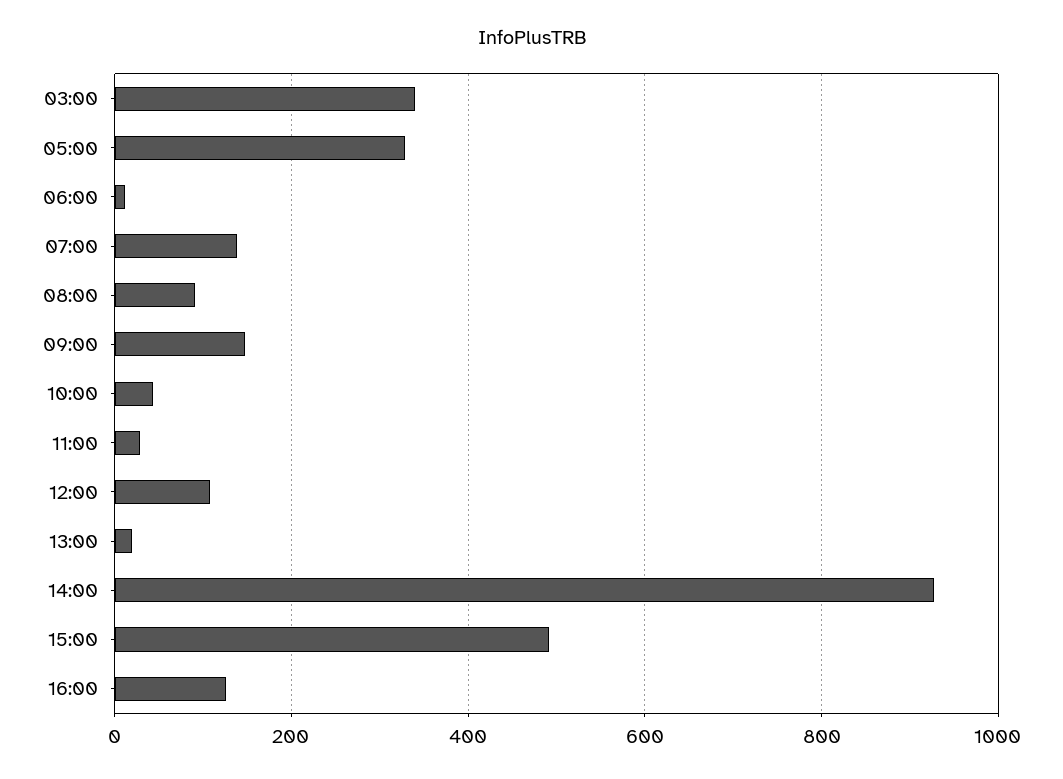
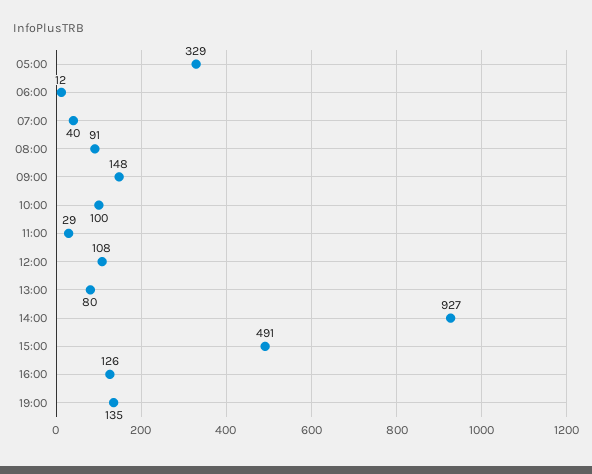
03:00: 340 -> none
07:00: 140 -> 40
10:00: 40 -> 100
13:00: 20 -> 80
19:00: none -> 135

